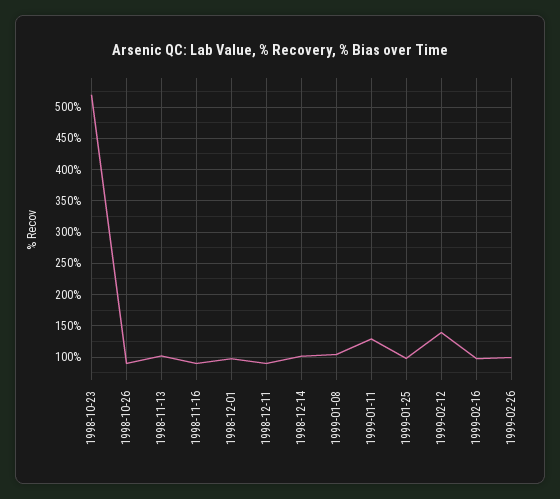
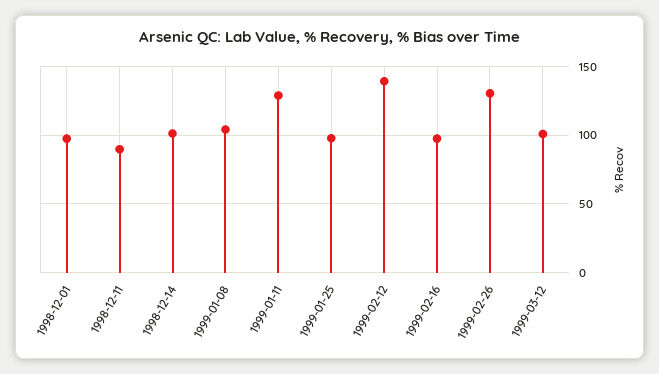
1998-10-23: 520 -> none
1998-10-26: 90 -> none
1998-11-13: 100 -> none
1998-11-16: 90 -> none
1999-02-26: 100 -> 130
1999-03-12: none -> 100

